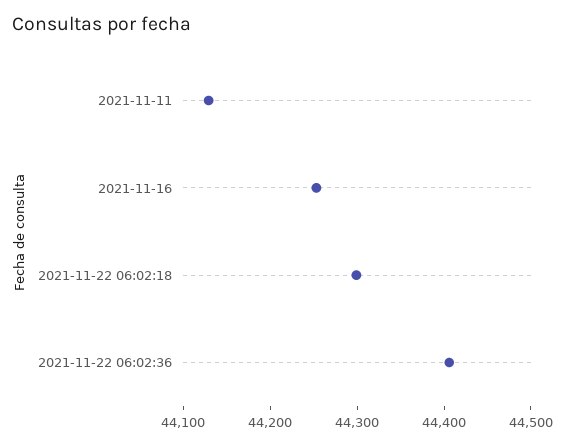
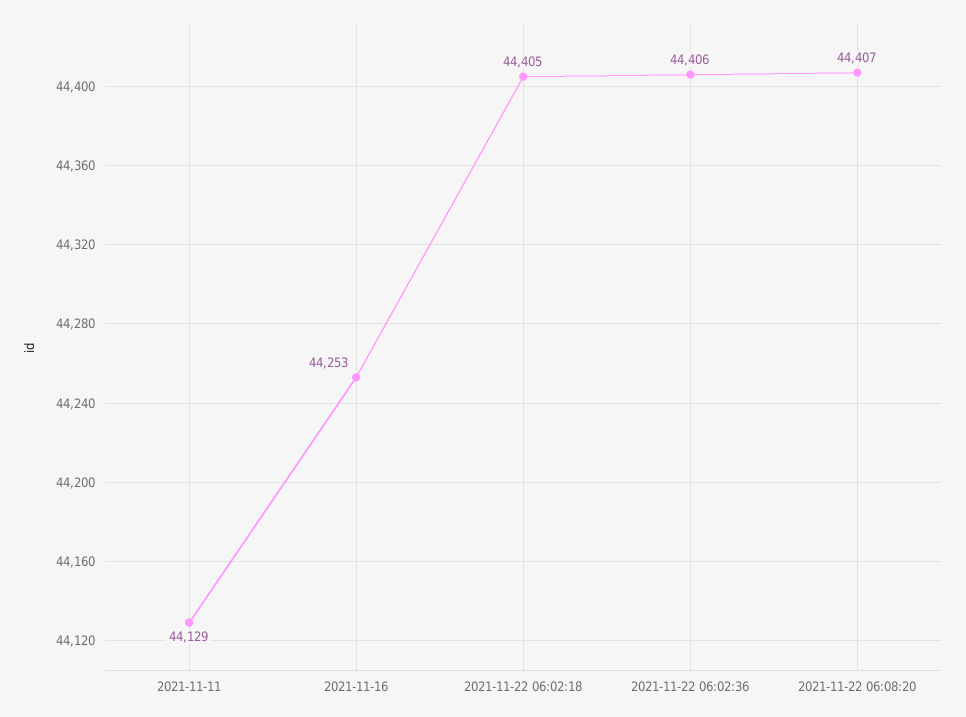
2021-11-22 06:02:18: 44300 -> 44405
2021-11-22 06:08:20: none -> 44407

